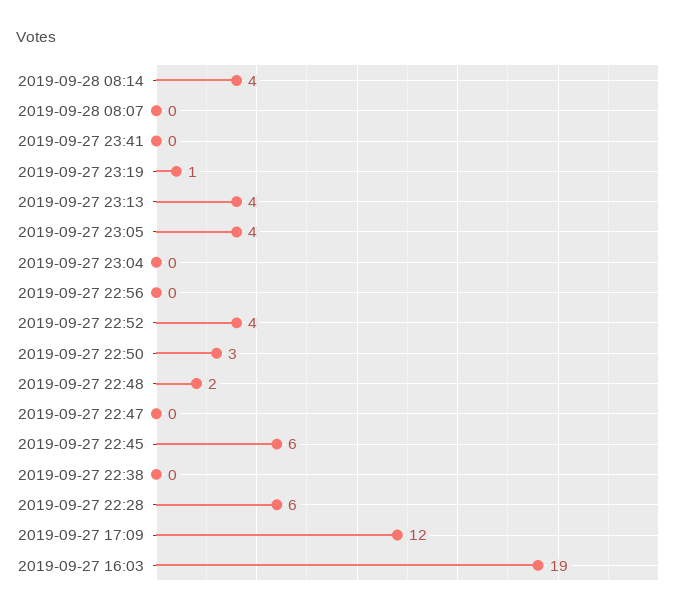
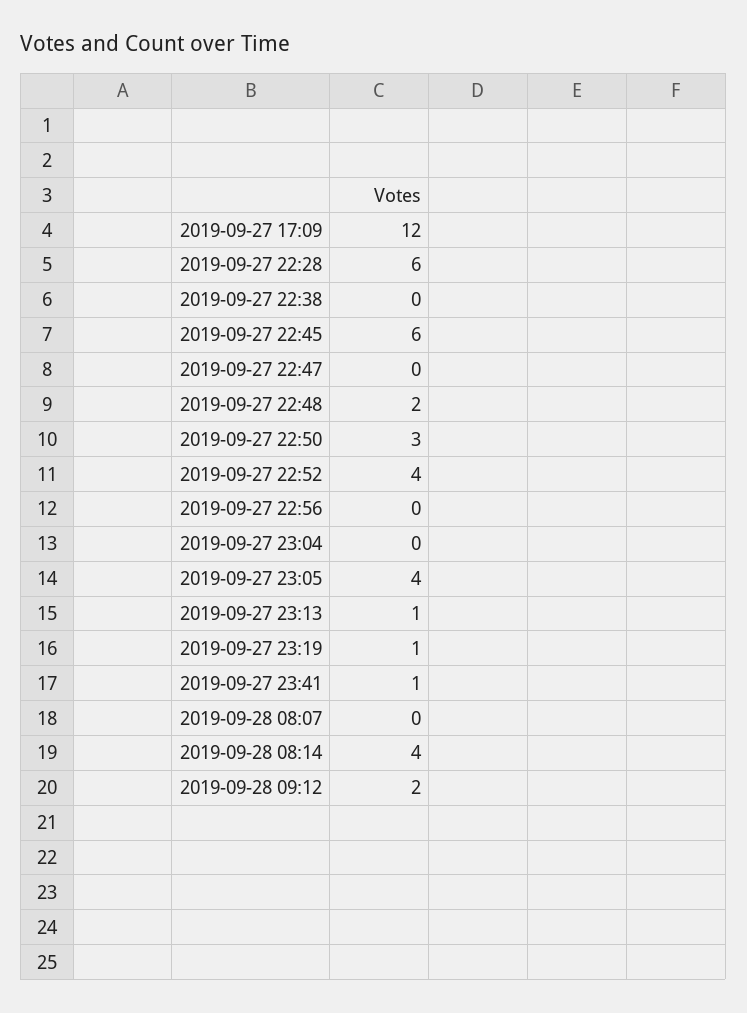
2019-09-27 23:41: 0 -> 1
2019-09-27 23:13: 4 -> 1
2019-09-27 16:03: 19 -> none
2019-09-28 09:12: none -> 2

